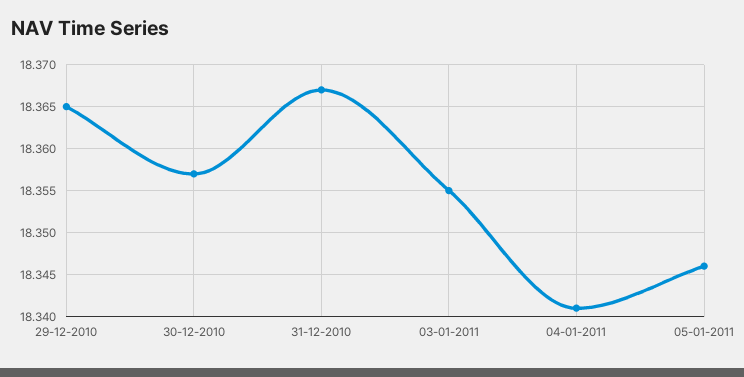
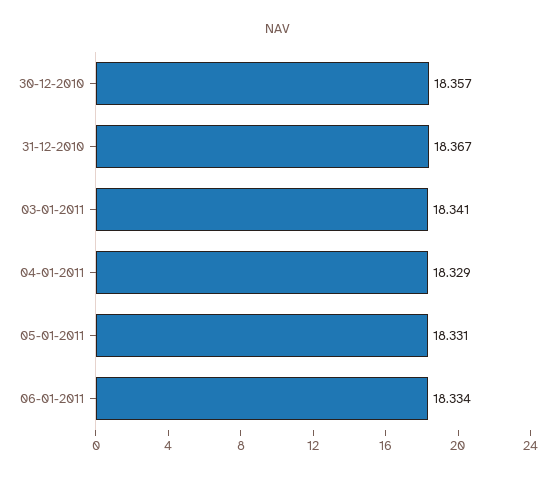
29-12-2010: 18.365 -> none
03-01-2011: 18.355 -> 18.341
04-01-2011: 18.341 -> 18.329
05-01-2011: 18.346 -> 18.331
06-01-2011: none -> 18.334

